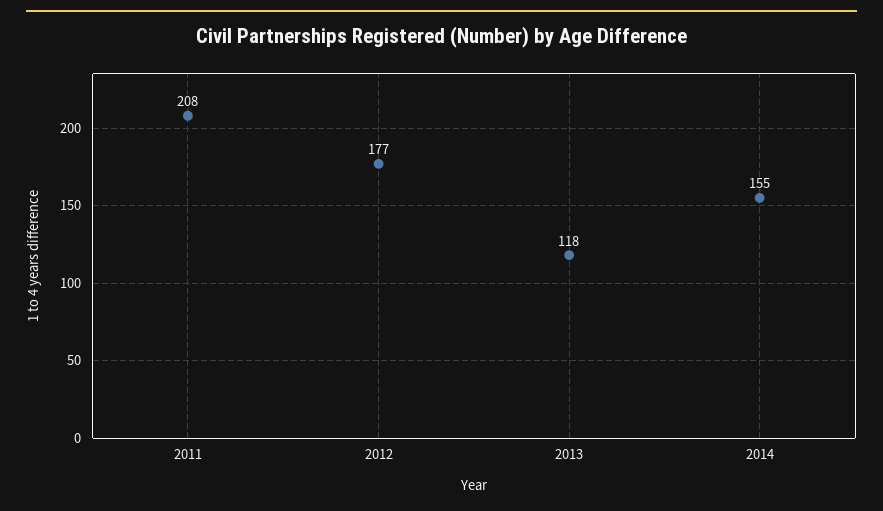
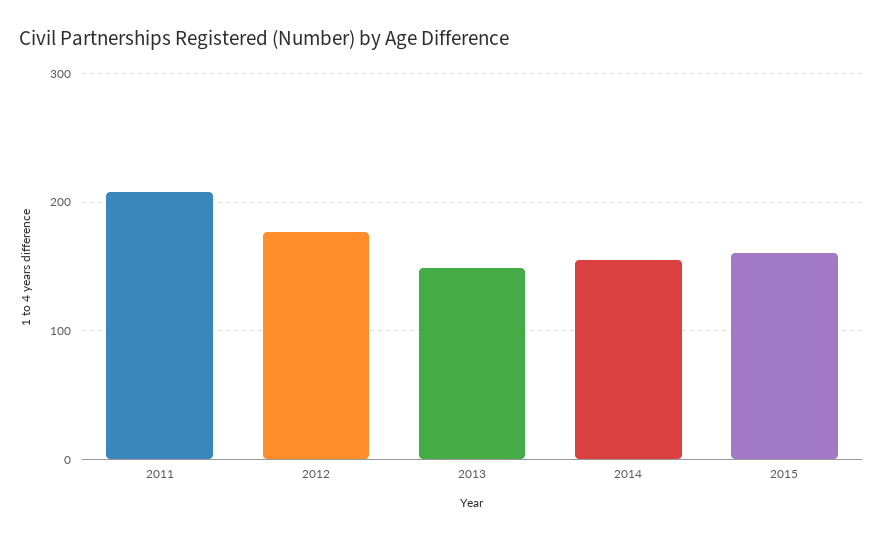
2013: 118 -> 150
2015: none -> 160

